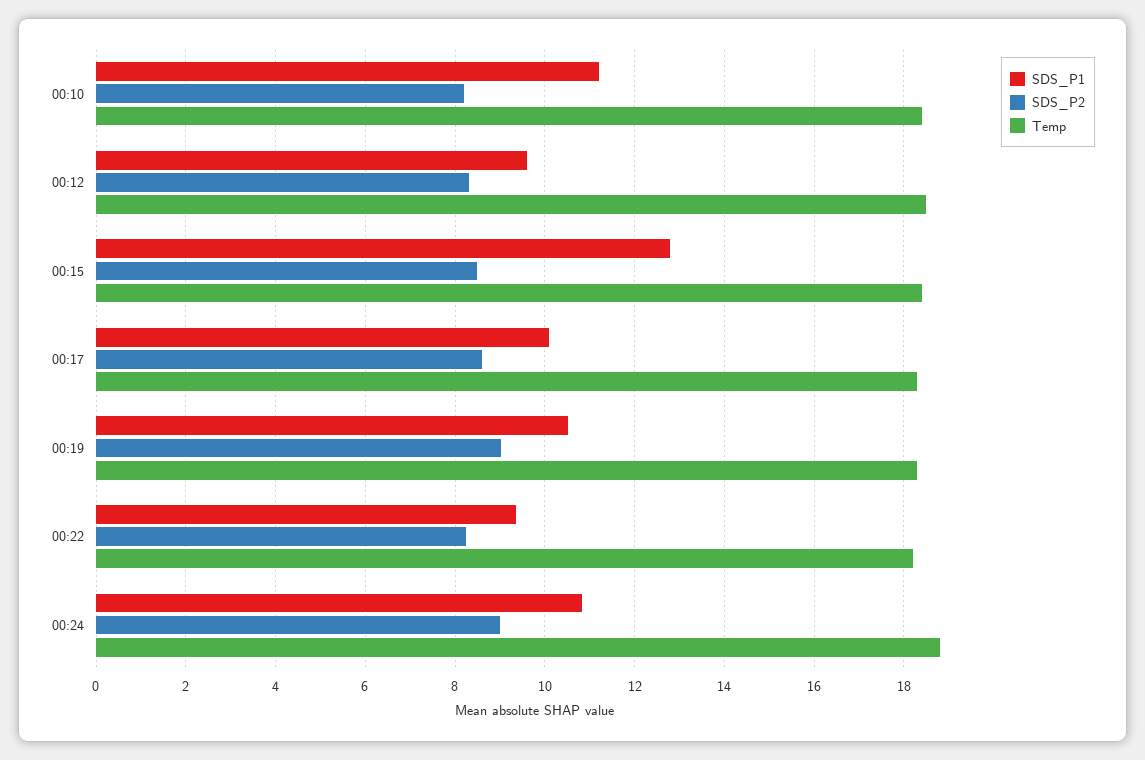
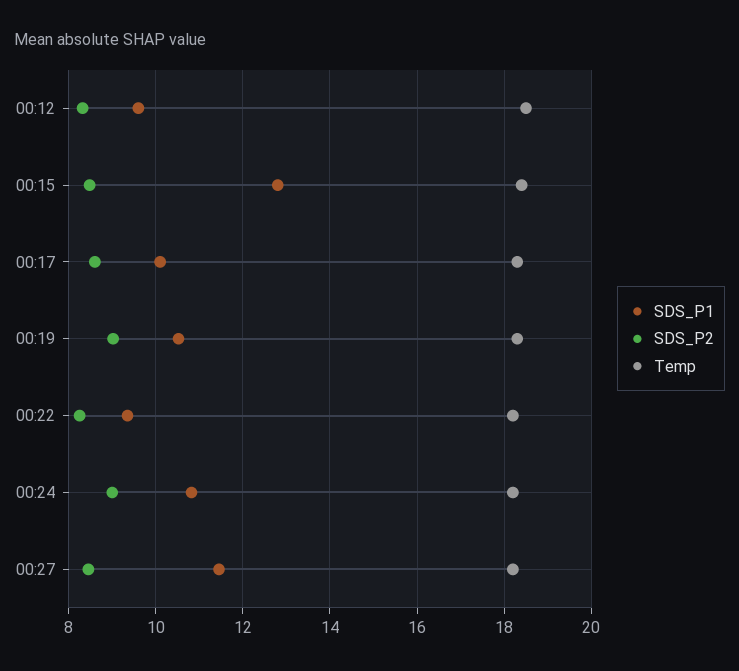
SDS_P1, 00:10: 11.2 -> none
SDS_P2, 00:10: 8.2 -> none
Temp, 00:10: 18.4 -> none
Temp, 00:24: 18.8 -> 18.2
SDS_P1, 00:27: none -> 11.4
SDS_P2, 00:27: none -> 8.4
Temp, 00:27: none -> 18.2

